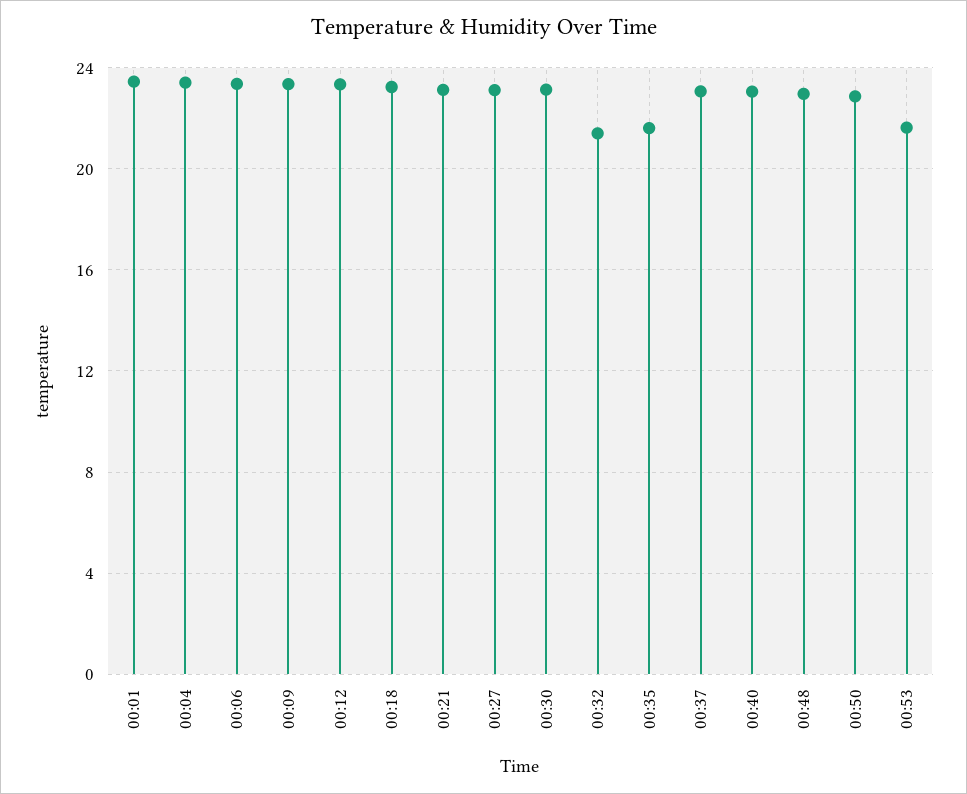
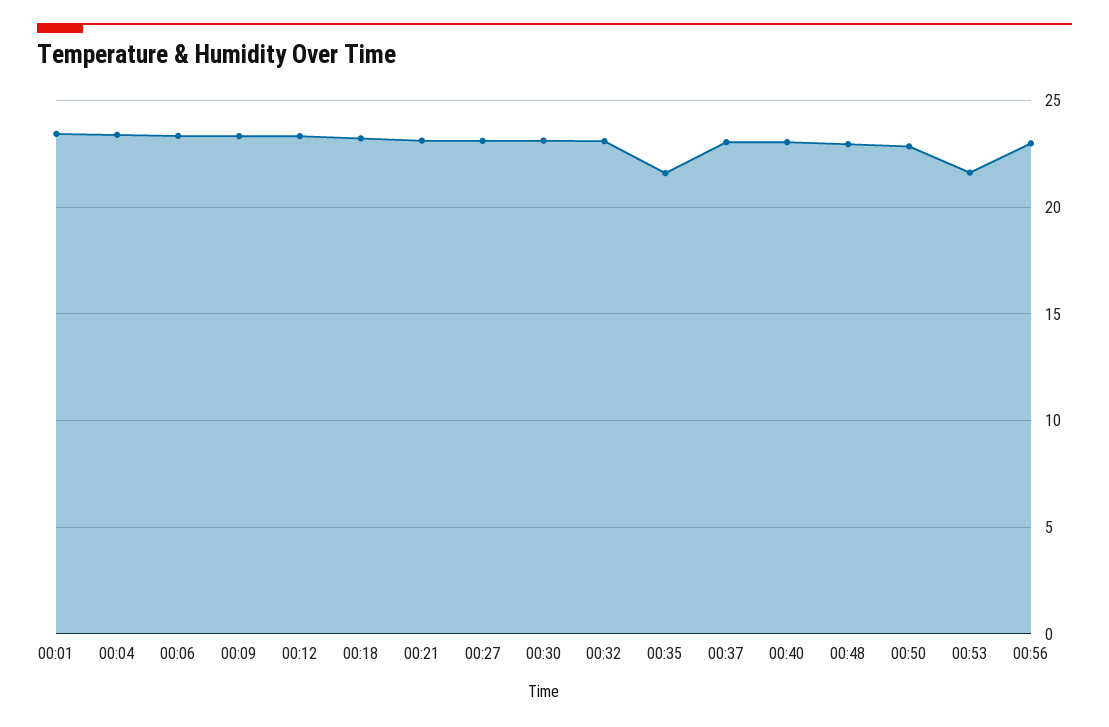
00:32: 21.5 -> 23
00:56: none -> 23

